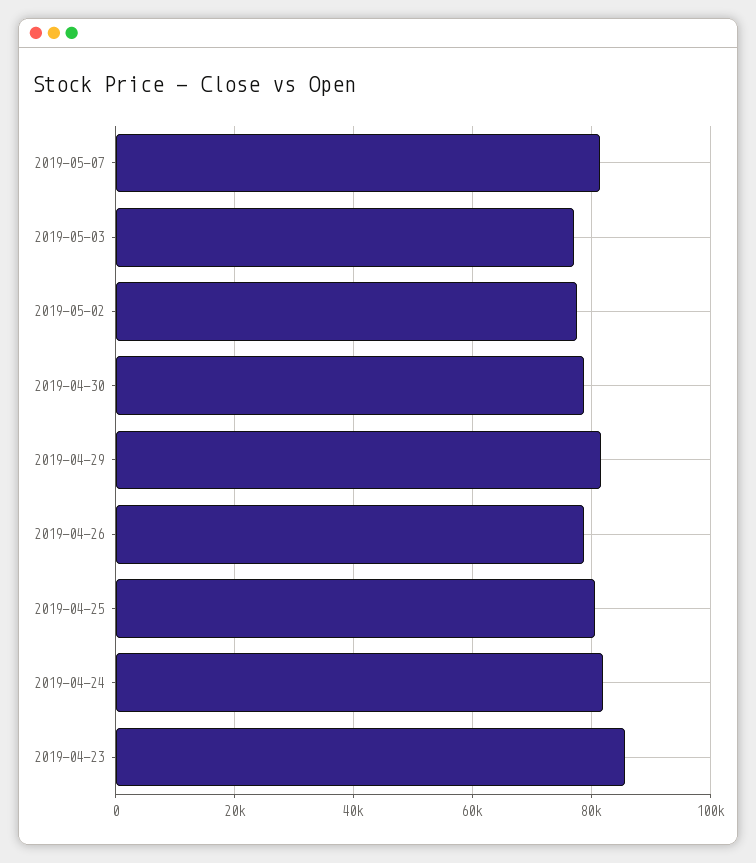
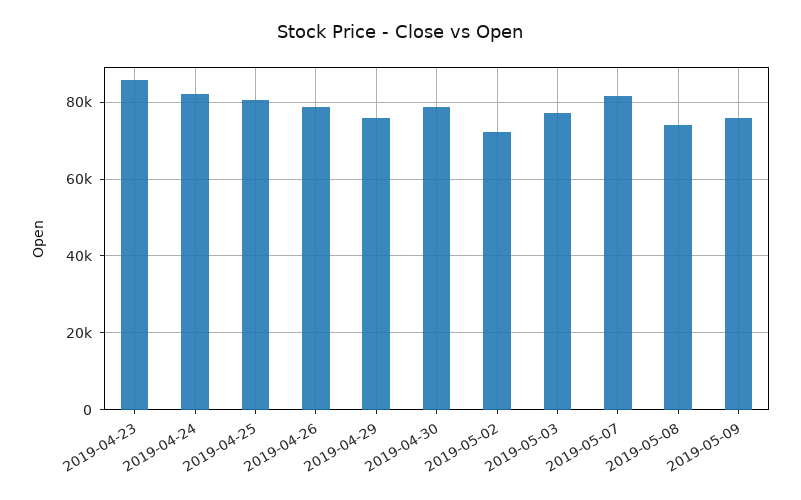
2019-05-02: 78000 -> 72000
2019-04-29: 82000 -> 76000
2019-05-08: none -> 74000
2019-05-09: none -> 76000

